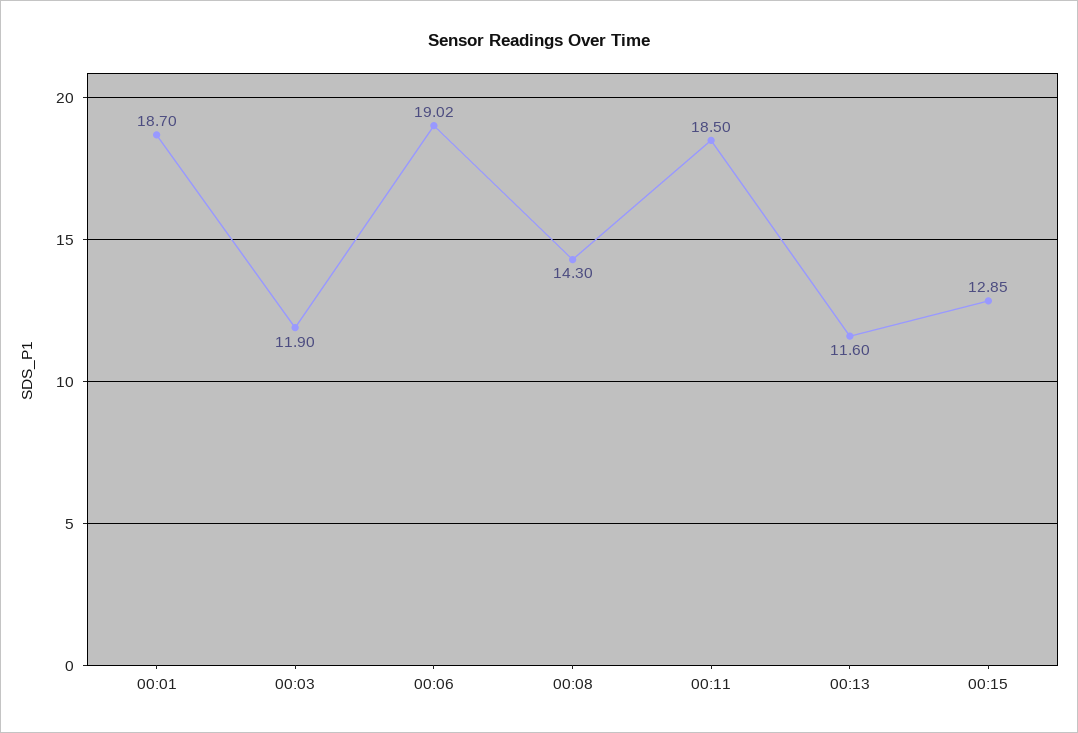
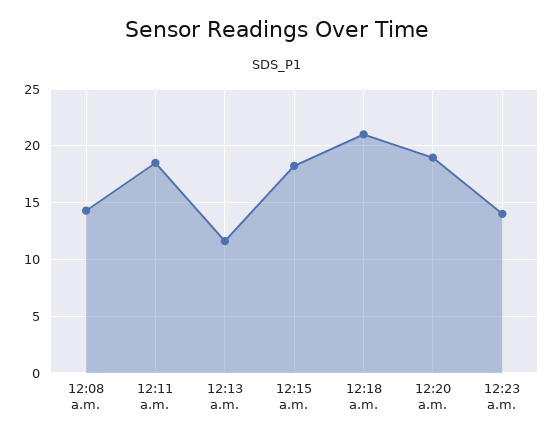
00:01: 18.7 -> none
00:03: 11.9 -> none
00:06: 19.02 -> none
00:15: 12.85 -> 18
12:18 a.m.: none -> 21
12:20 a.m.: none -> 19
12:23 a.m.: none -> 14

